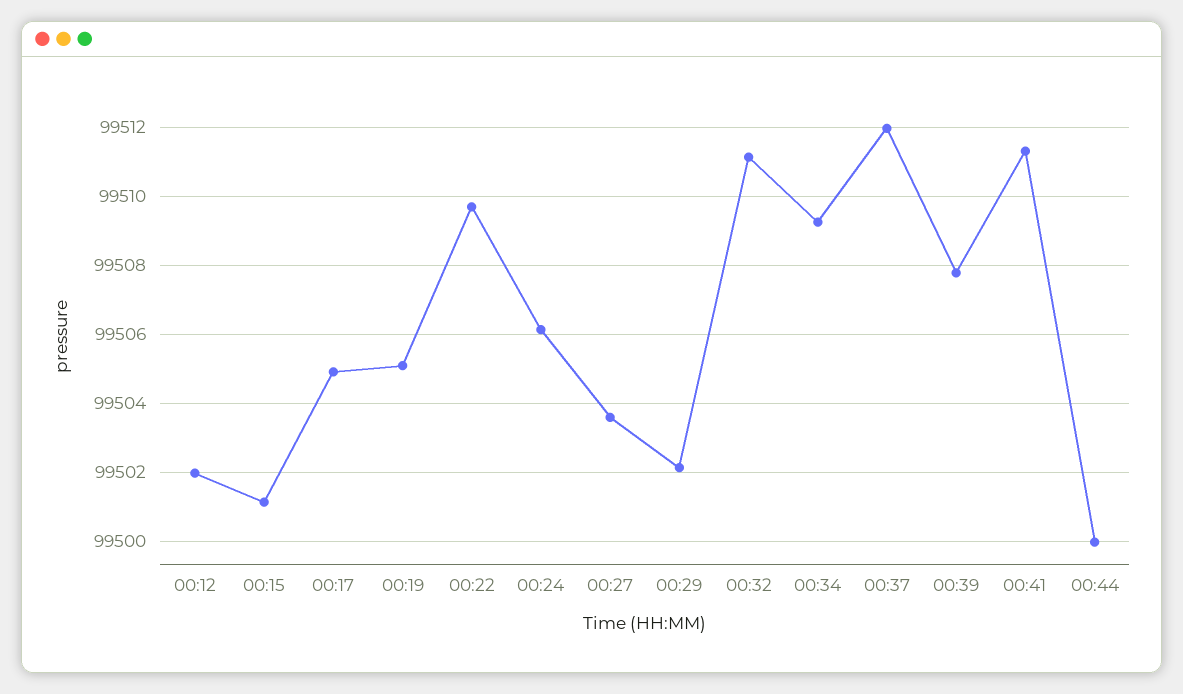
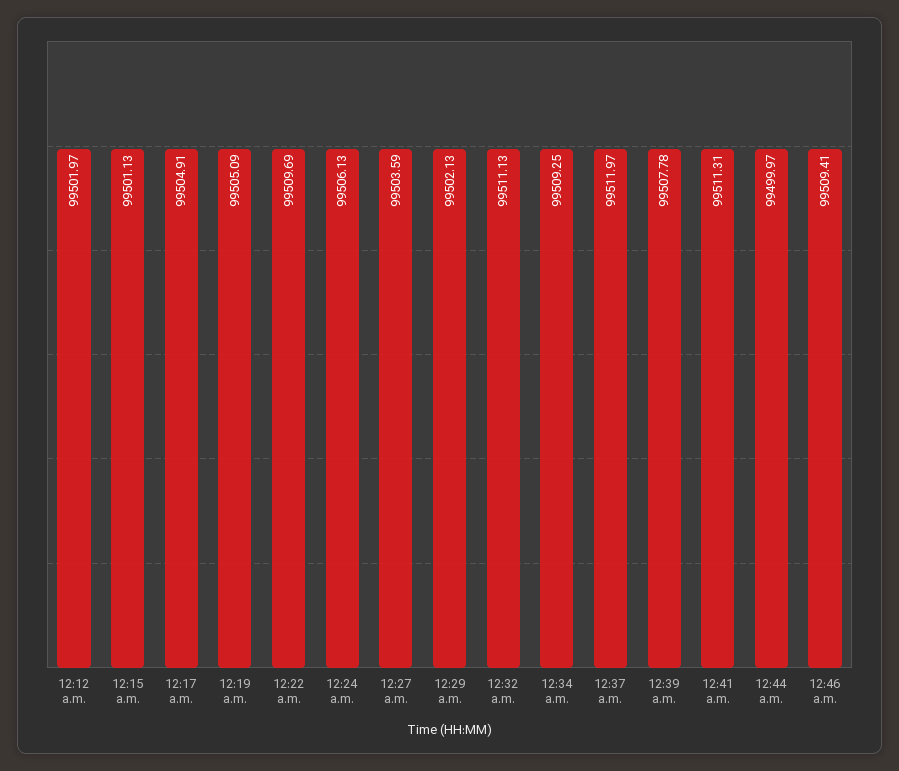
12:46 a.m.: none -> 99509.41

